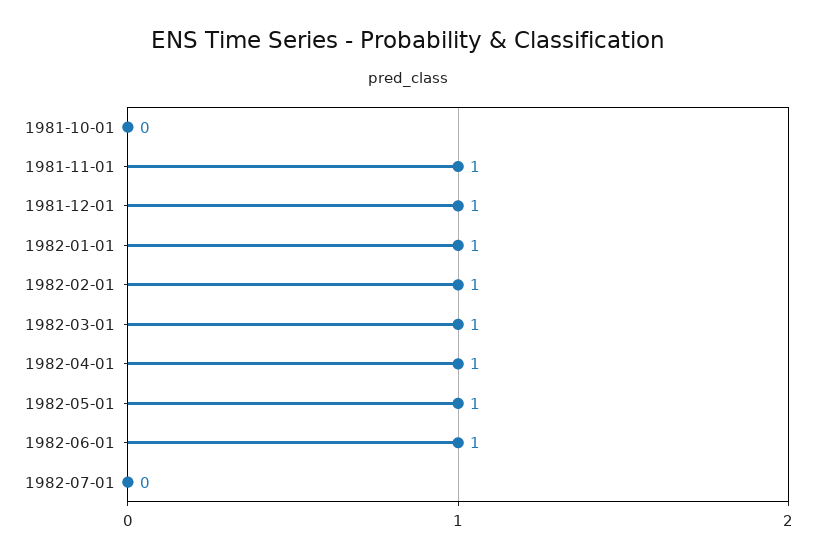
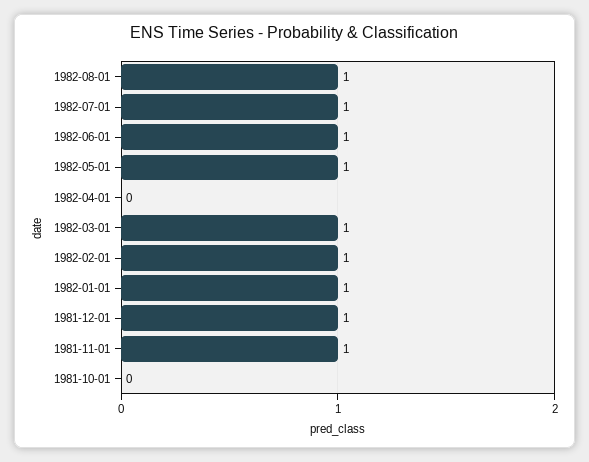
1982-04-01: 1 -> 0
1982-07-01: 0 -> 1
1982-08-01: none -> 1

